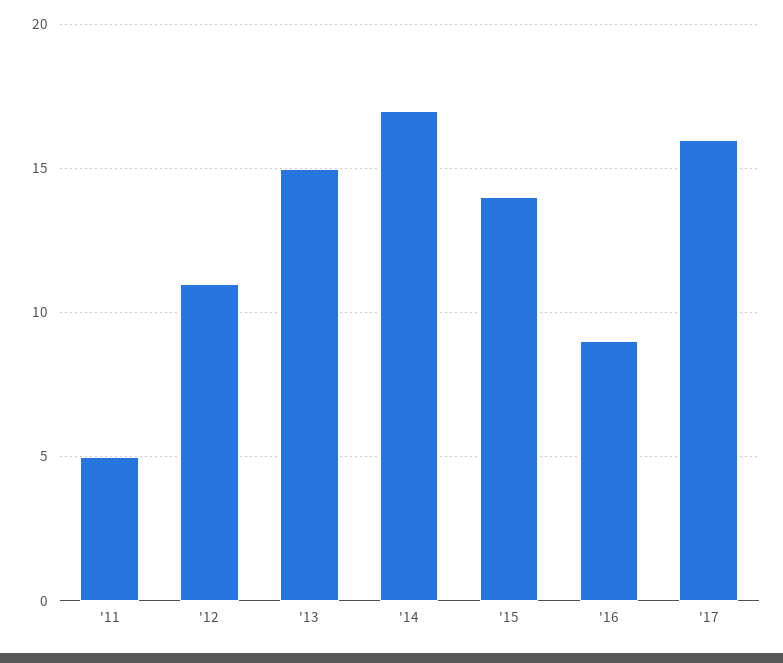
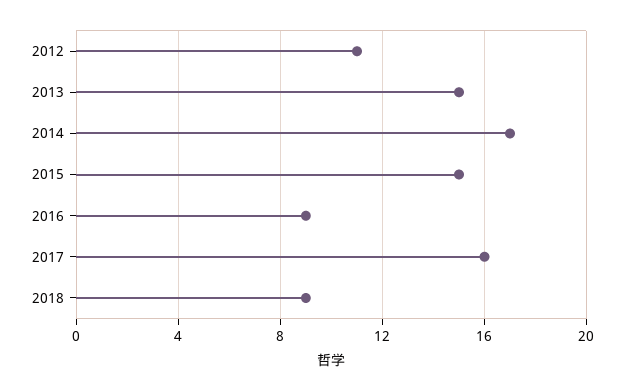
'11: 5 -> none
'15: 14 -> 15
2018: none -> 9

